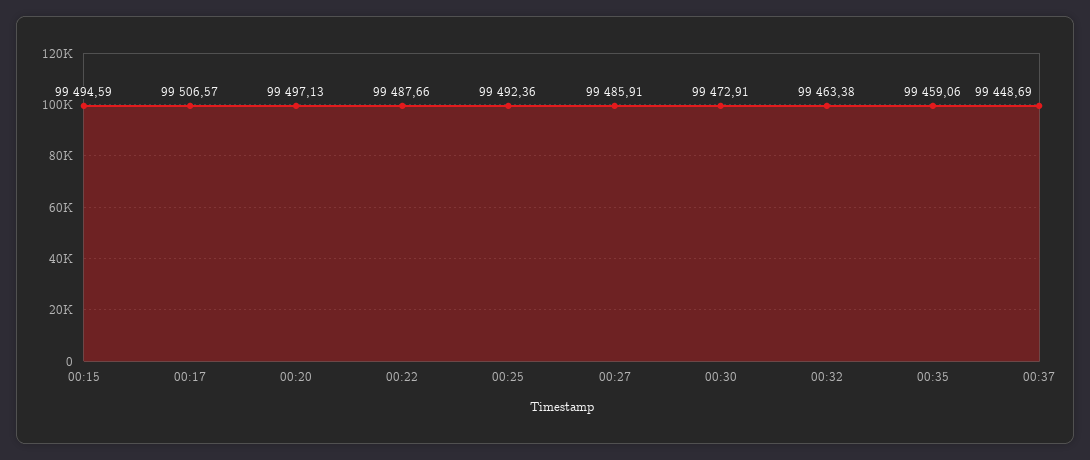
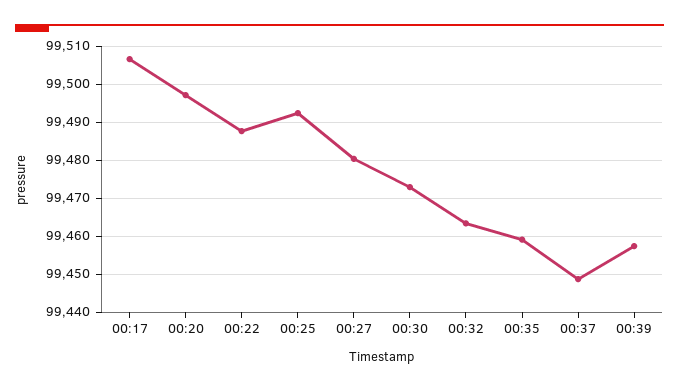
00:15: 99494.59 -> none
00:27: 99485.91 -> 99480
00:39: none -> 99458

